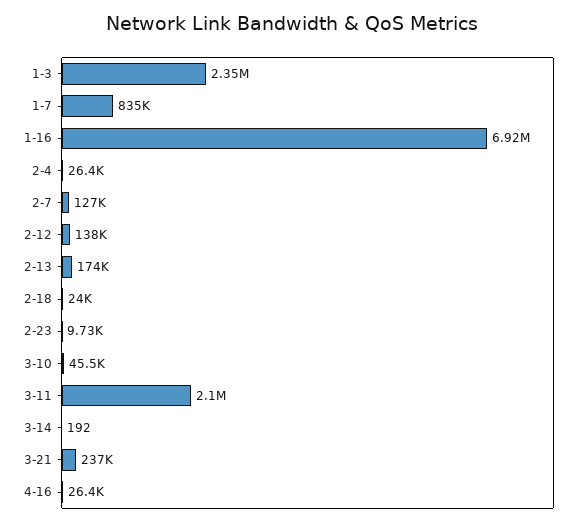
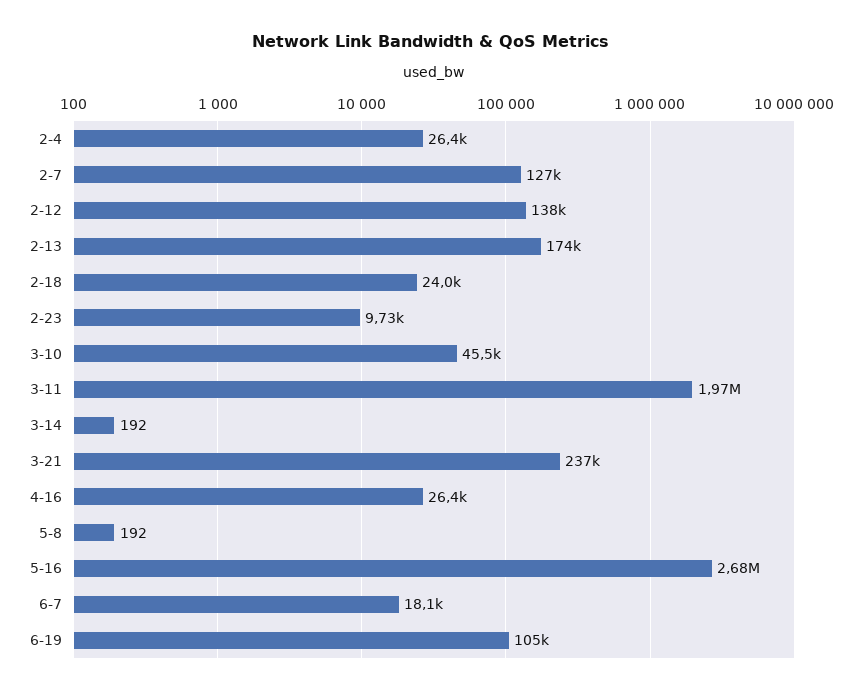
1-3: 2350000 -> none
1-7: 835000 -> none
1-16: 6920000 -> none
3-11: 2100000 -> 1970000
5-8: none -> 192
5-16: none -> 2680000
6-7: none -> 18100
6-19: none -> 105000

